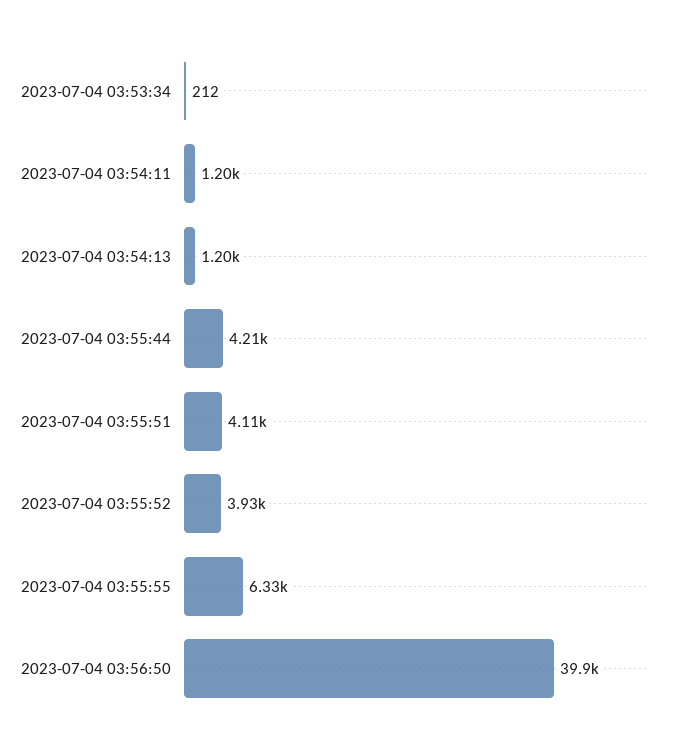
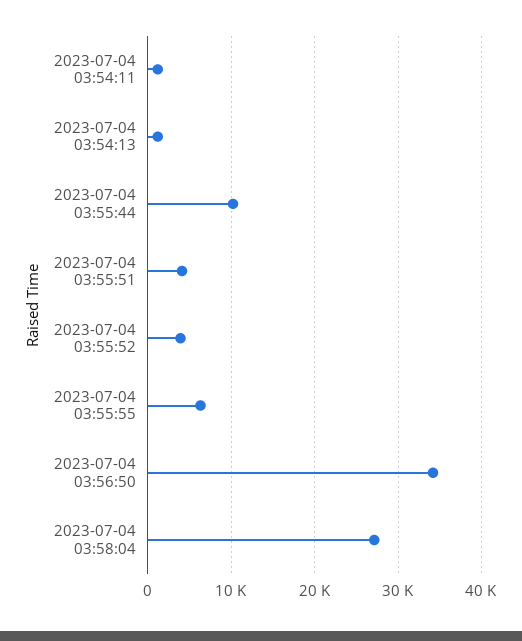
2023-07-04 03:53:34: 212 -> none
2023-07-04 03:55:44: 4210 -> 10000
2023-07-04 03:56:50: 39900 -> 34000
2023-07-04 03:58:04: none -> 27000

